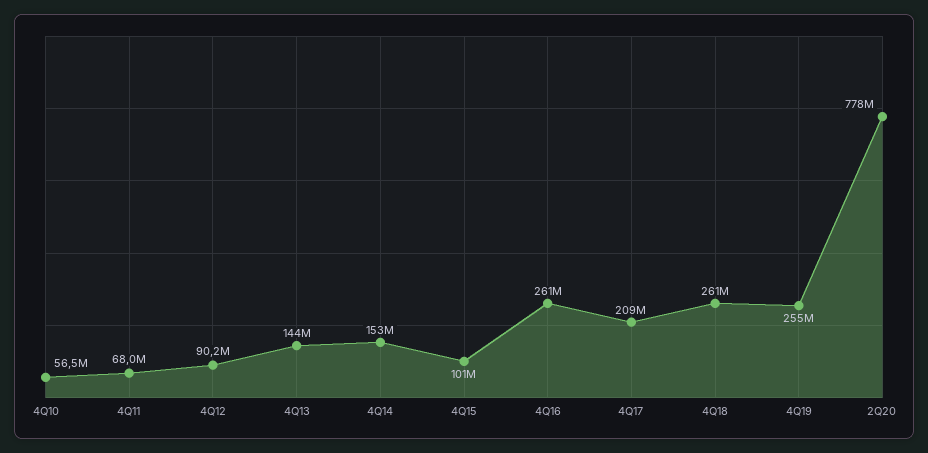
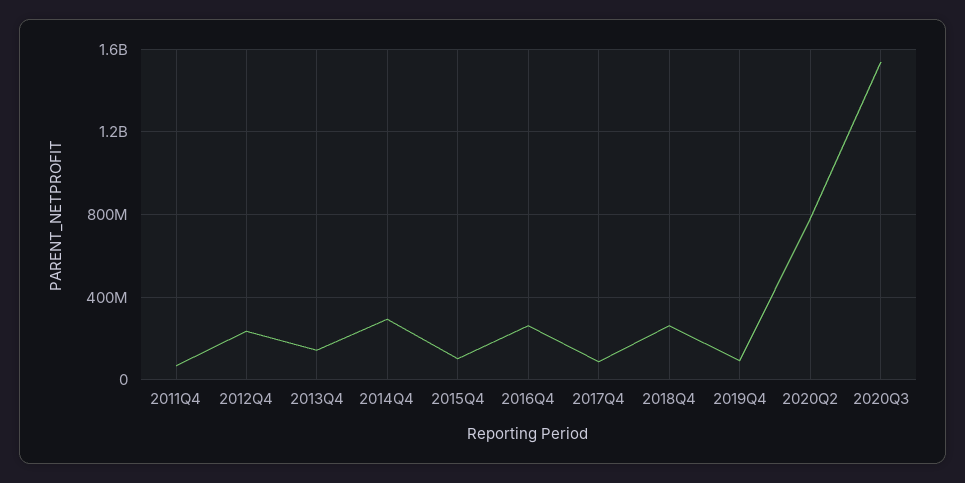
4Q10: 56500000 -> none
4Q12: 90200000 -> 250000000
4Q14: 153000000 -> 300000000
4Q17: 209000000 -> 100000000
4Q19: 255000000 -> 100000000
2020Q3: none -> 1550000000

